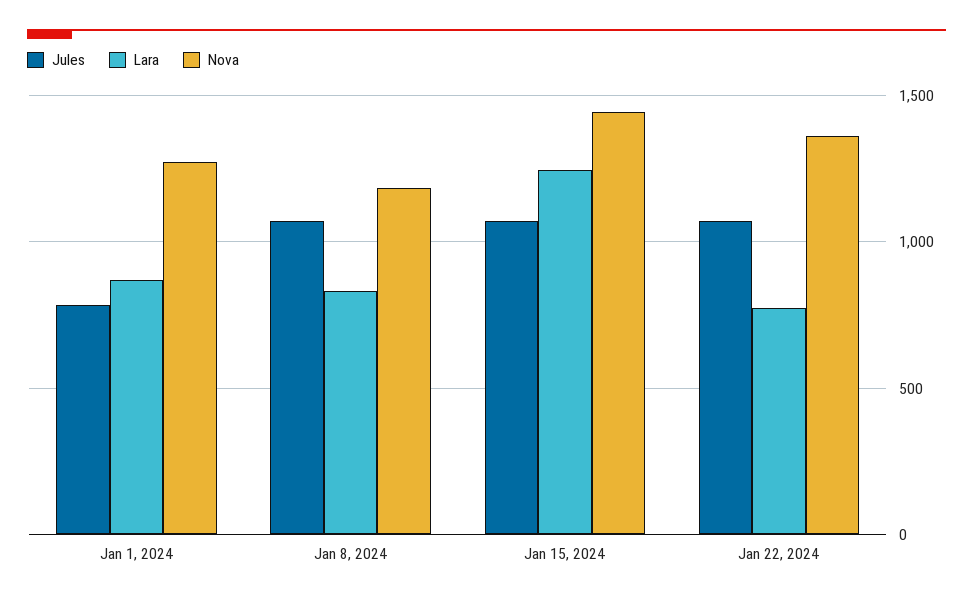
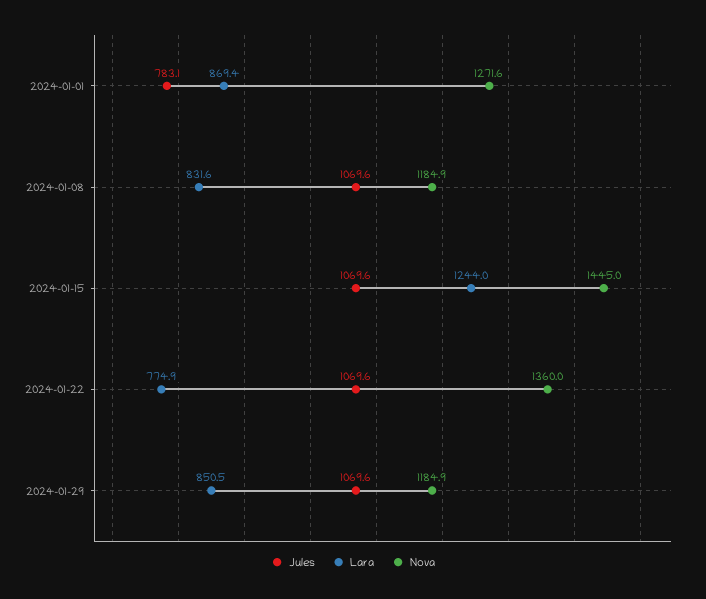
Jules, 2024-01-29: none -> 1069.6
Lara, 2024-01-29: none -> 850.5
Nova, 2024-01-29: none -> 1184.9

